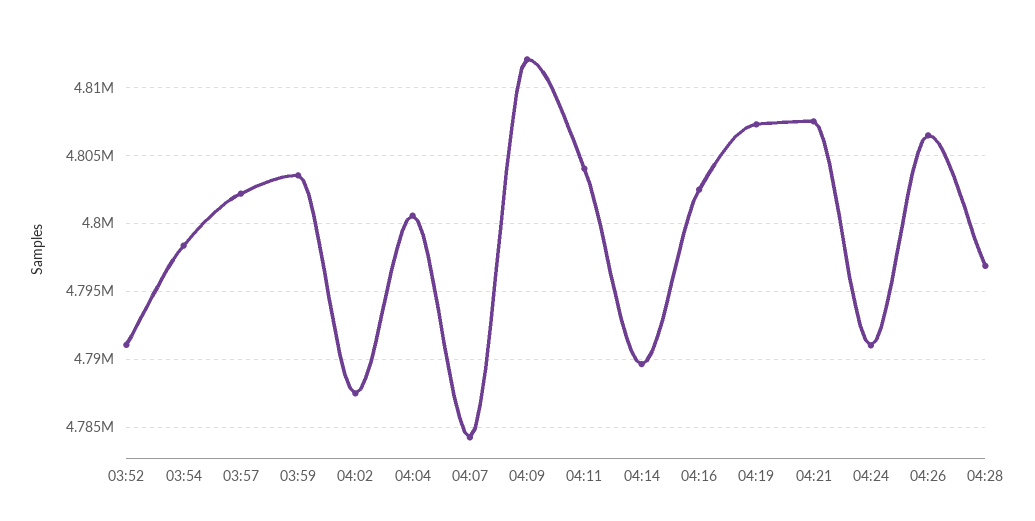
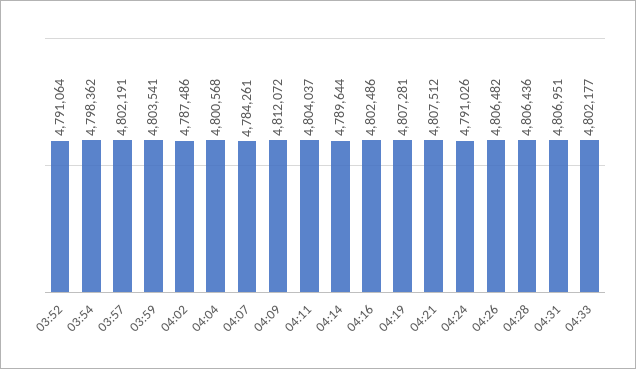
04:28: 4797000 -> 4806436
04:31: none -> 4806951
04:33: none -> 4802177

